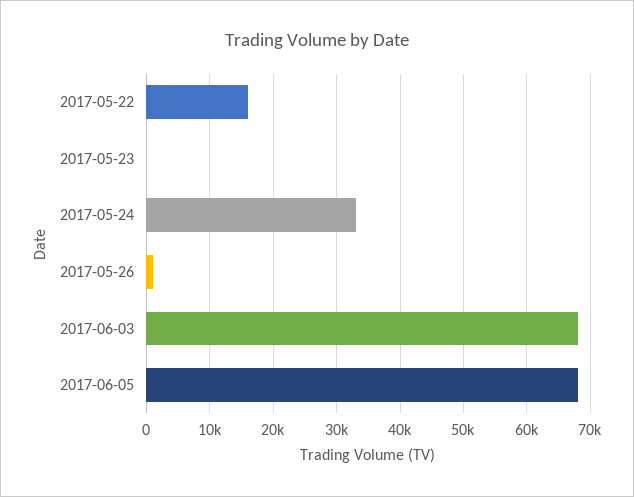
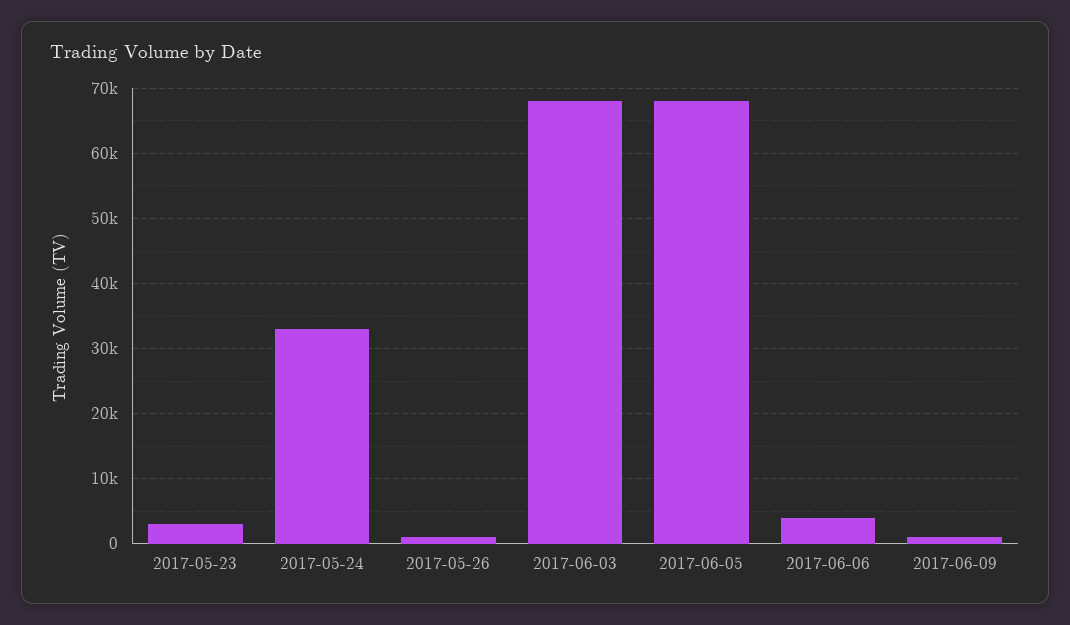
2017-05-22: 16000 -> none
2017-05-23: 0 -> 3000
2017-06-06: none -> 4000
2017-06-09: none -> 1000

